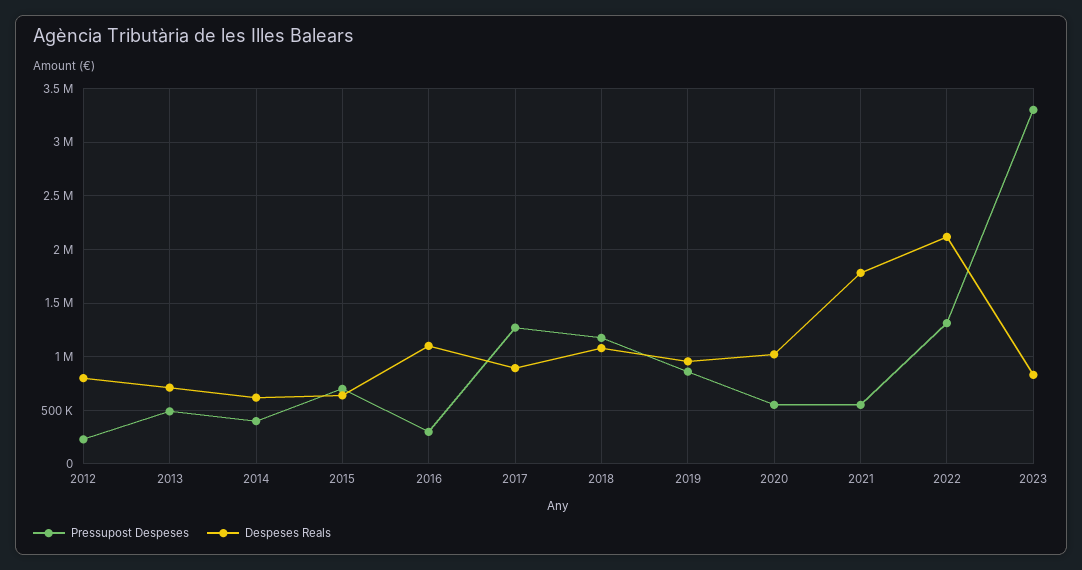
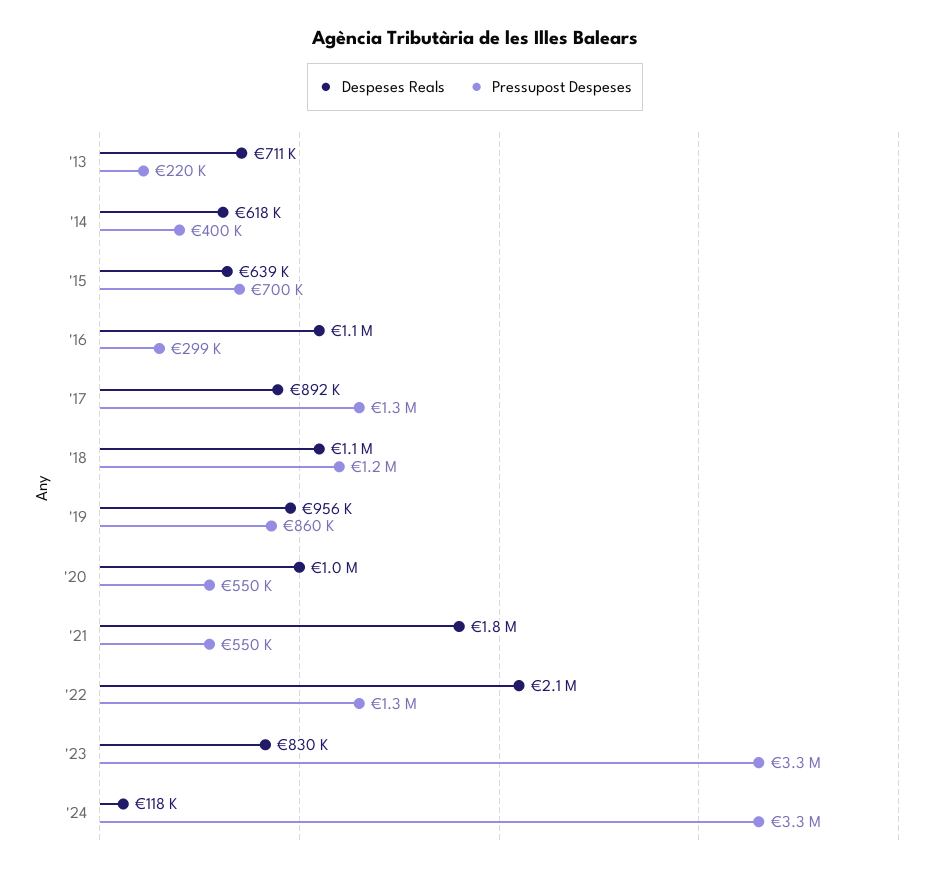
Pressupost Despeses, 2012: 200000 -> none
Despeses Reals, 2012: 800000 -> none
Pressupost Despeses, 2013: 500000 -> 220000
Despeses Reals, '24: none -> 118000
Pressupost Despeses, '24: none -> 3300000

